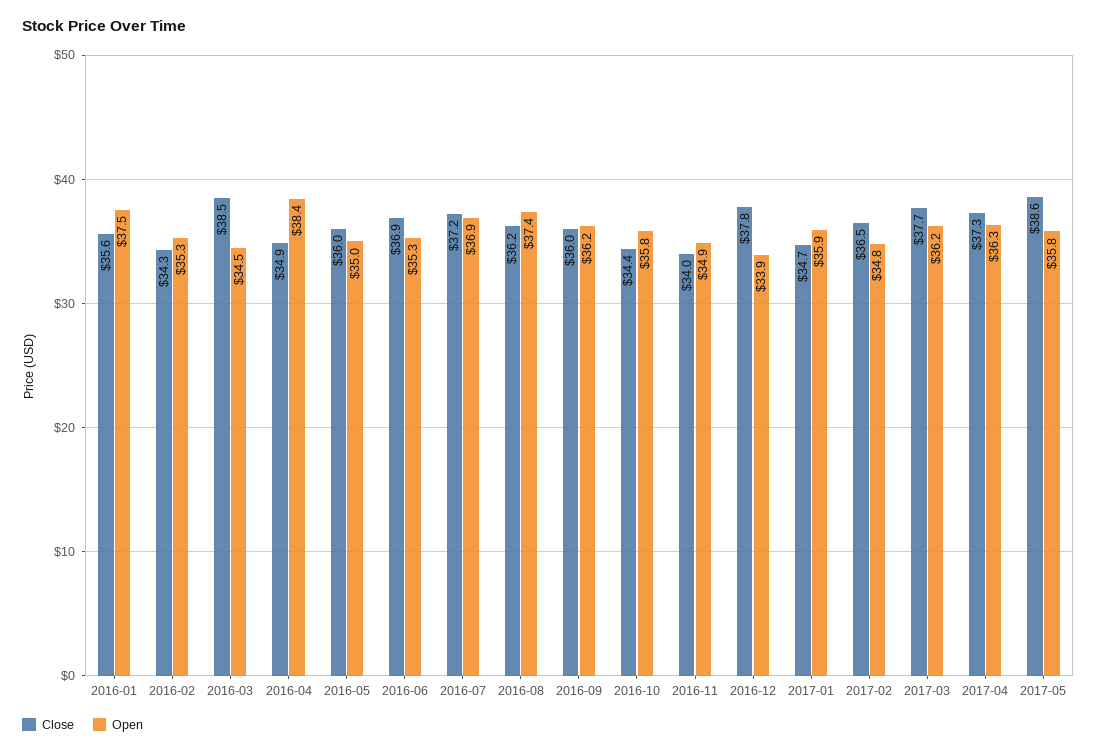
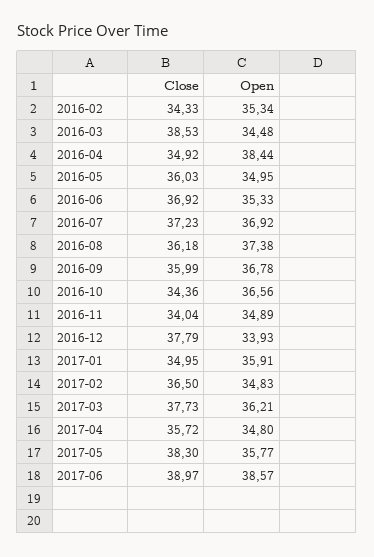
Close, 2016-01: 35.6 -> none
Open, 2016-01: 37.5 -> none
Open, 2016-09: 36.2 -> 36.78
Open, 2016-10: 35.8 -> 36.56
Close, 2017-01: 34.7 -> 34.95
Close, 2017-04: 37.3 -> 35.72
Open, 2017-04: 36.3 -> 34.8
Close, 2017-05: 38.6 -> 38.3
Close, 2017-06: none -> 38.97
Open, 2017-06: none -> 38.57

